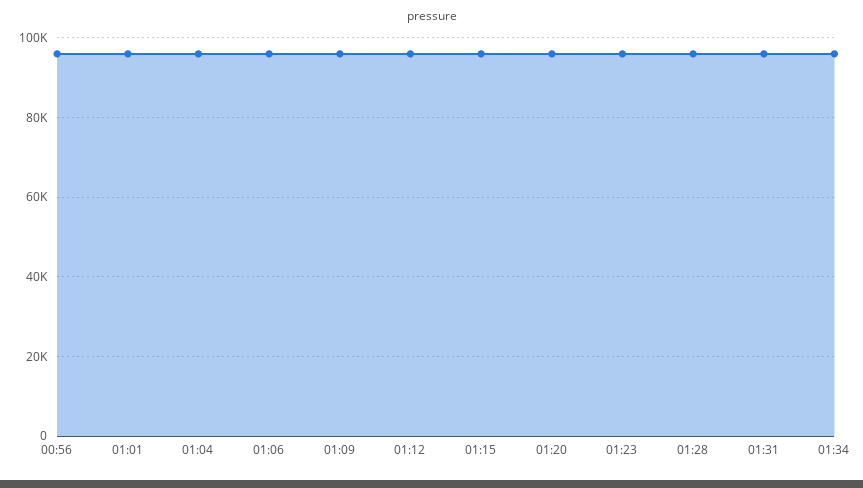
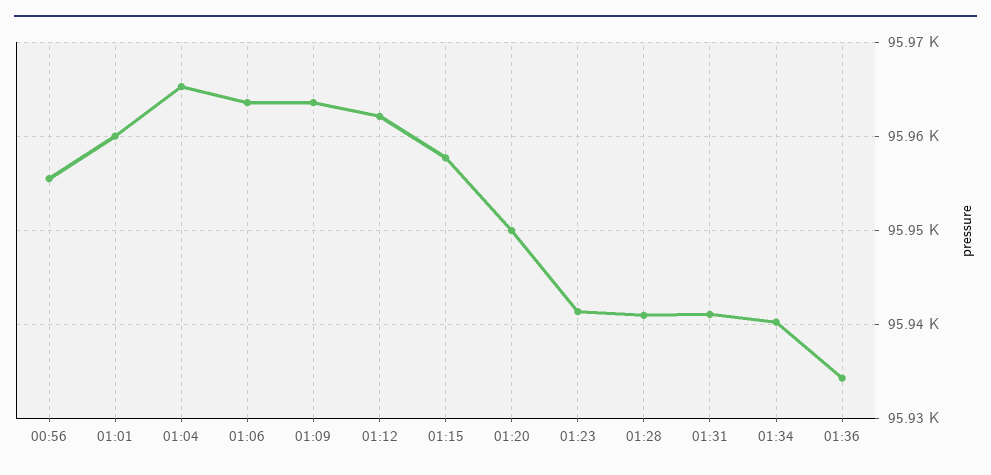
01:36: none -> 95934

